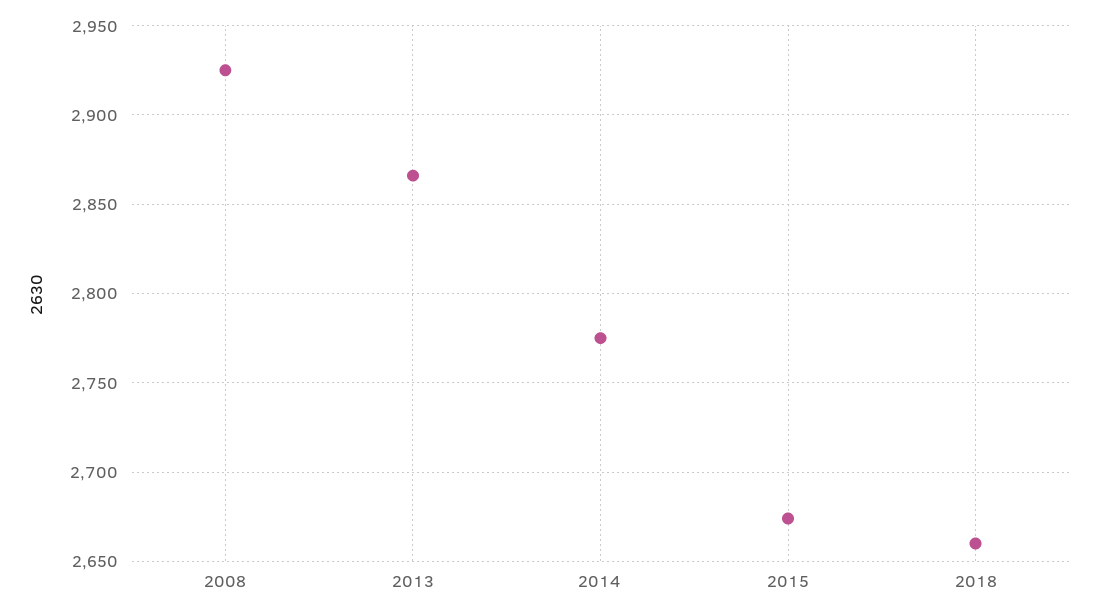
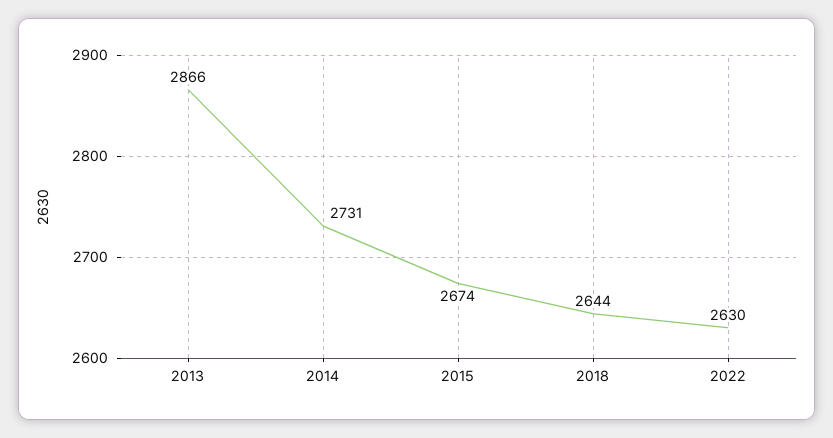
2008: 2925 -> none
2014: 2775 -> 2731
2018: 2660 -> 2644
2022: none -> 2630

